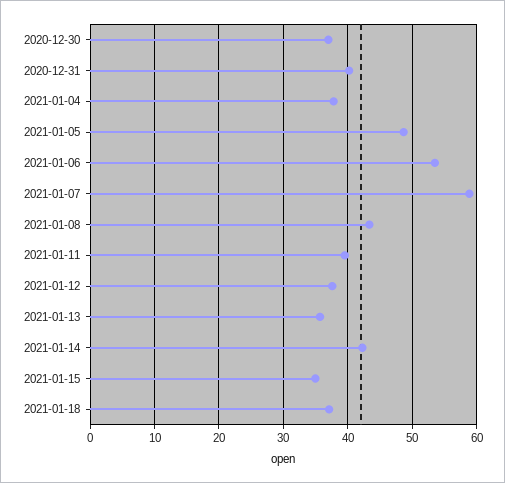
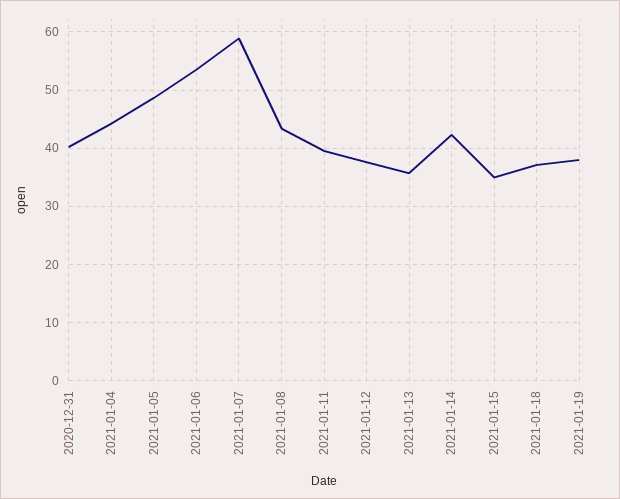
2020-12-30: 37 -> none
2021-01-04: 38 -> 44
2021-01-19: none -> 38

